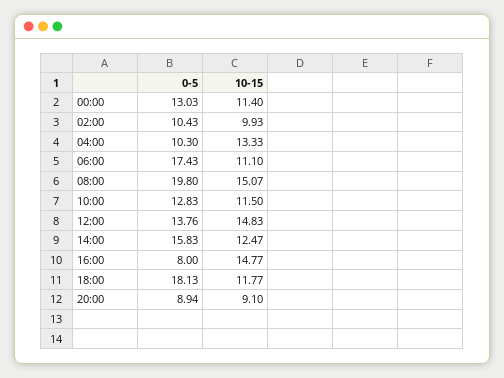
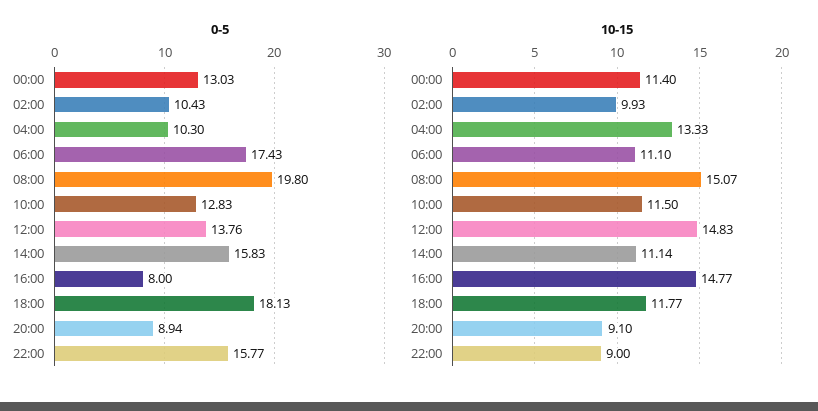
10-15, 14:00: 12.47 -> 11.14
0-5, 22:00: none -> 15.77
10-15, 22:00: none -> 9

